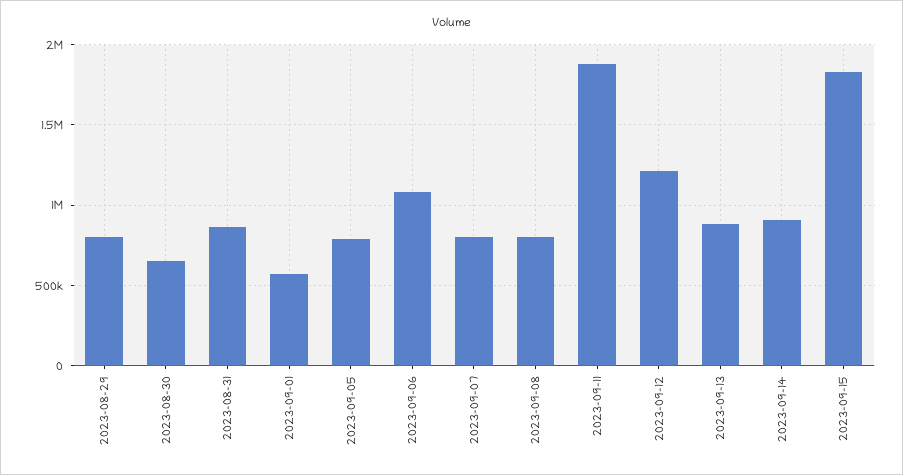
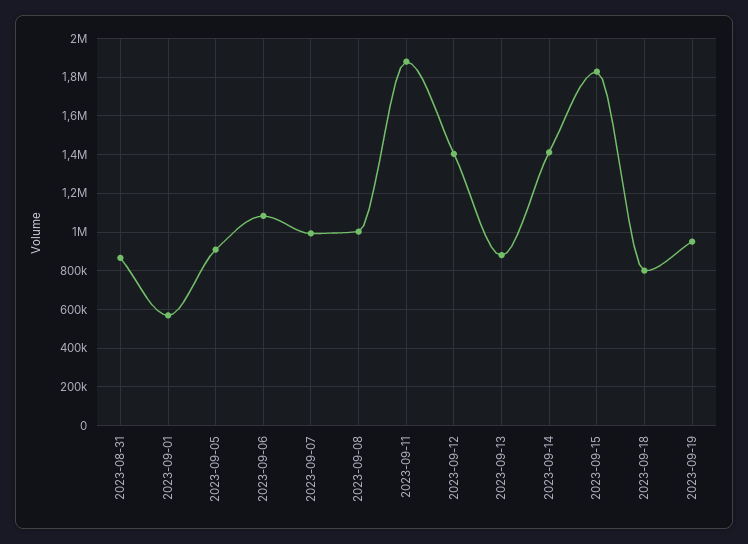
2023-08-29: 800000 -> none
2023-08-30: 650000 -> none
2023-09-05: 800000 -> 900000
2023-09-07: 800000 -> 1000000
2023-09-08: 800000 -> 1000000
2023-09-12: 1200000 -> 1400000
2023-09-14: 900000 -> 1400000
2023-09-18: none -> 800000
2023-09-19: none -> 950000

